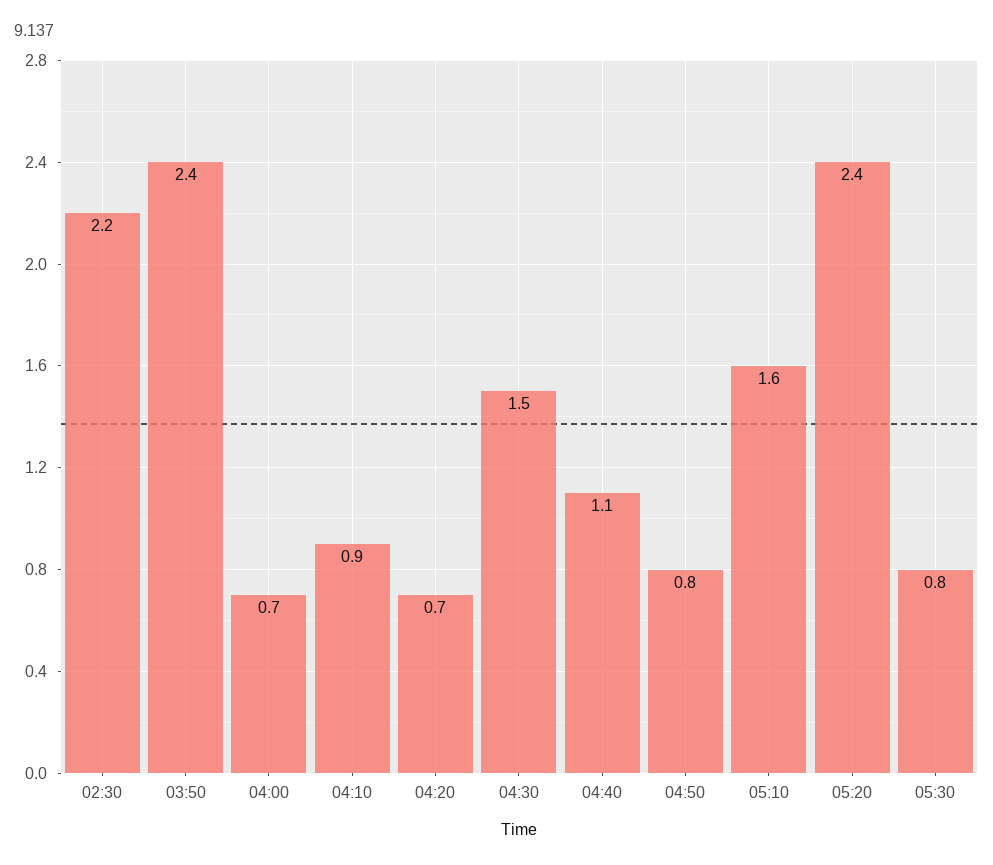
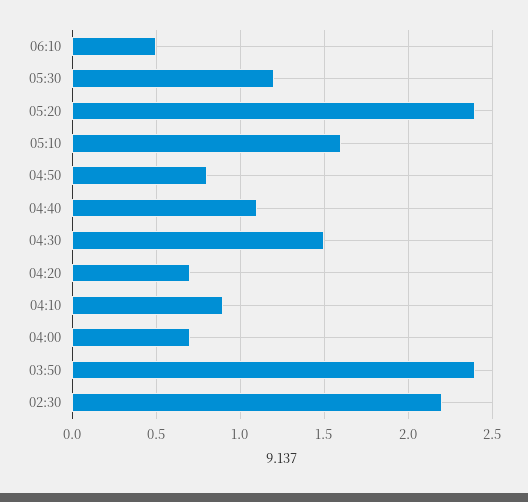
05:30: 0.8 -> 1.2
06:10: none -> 0.5

